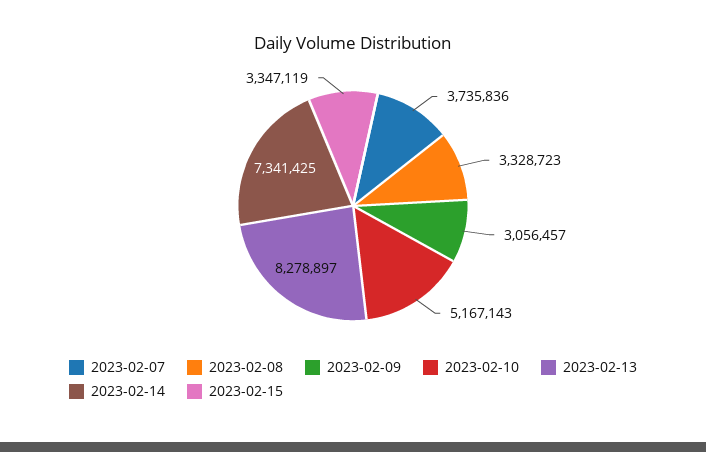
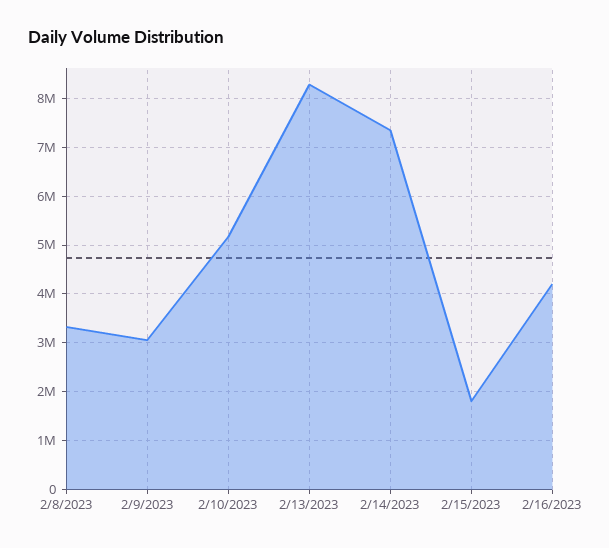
2023-02-07: 3735836 -> none
2023-02-15: 3347119 -> 1800000
2/16/2023: none -> 4200000

